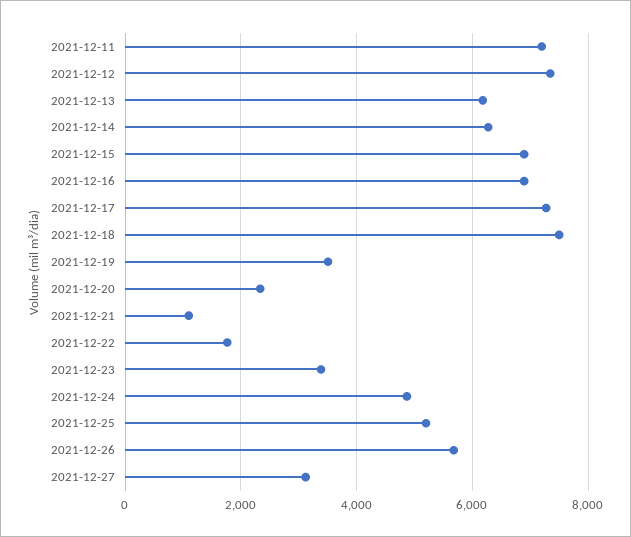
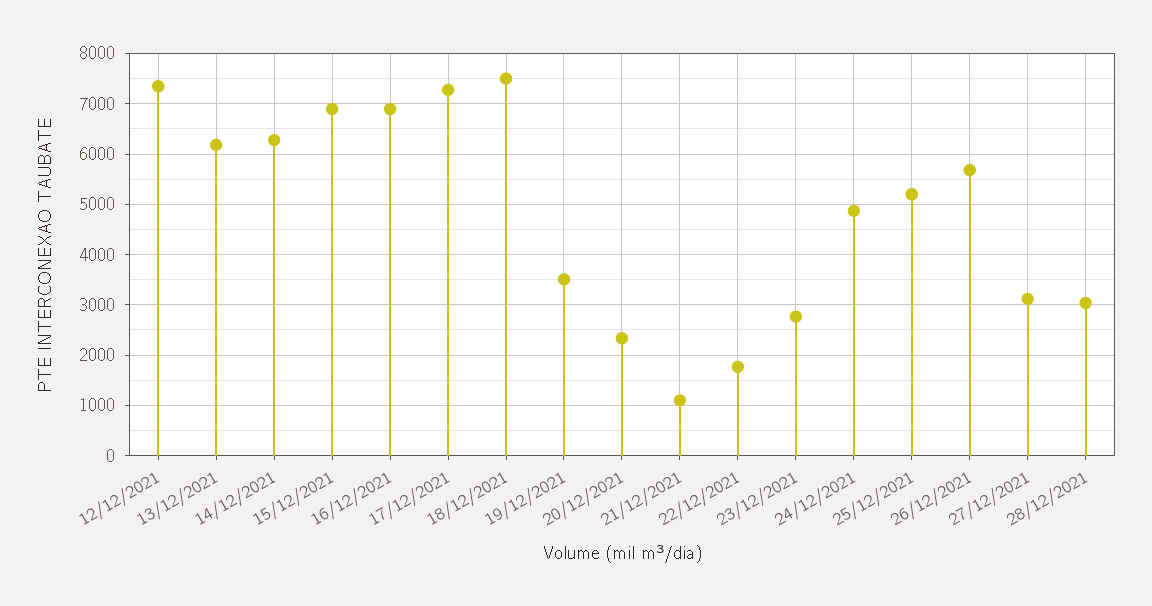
2021-12-11: 7200 -> none
2021-12-23: 3400 -> 2800
28/12/2021: none -> 3000

